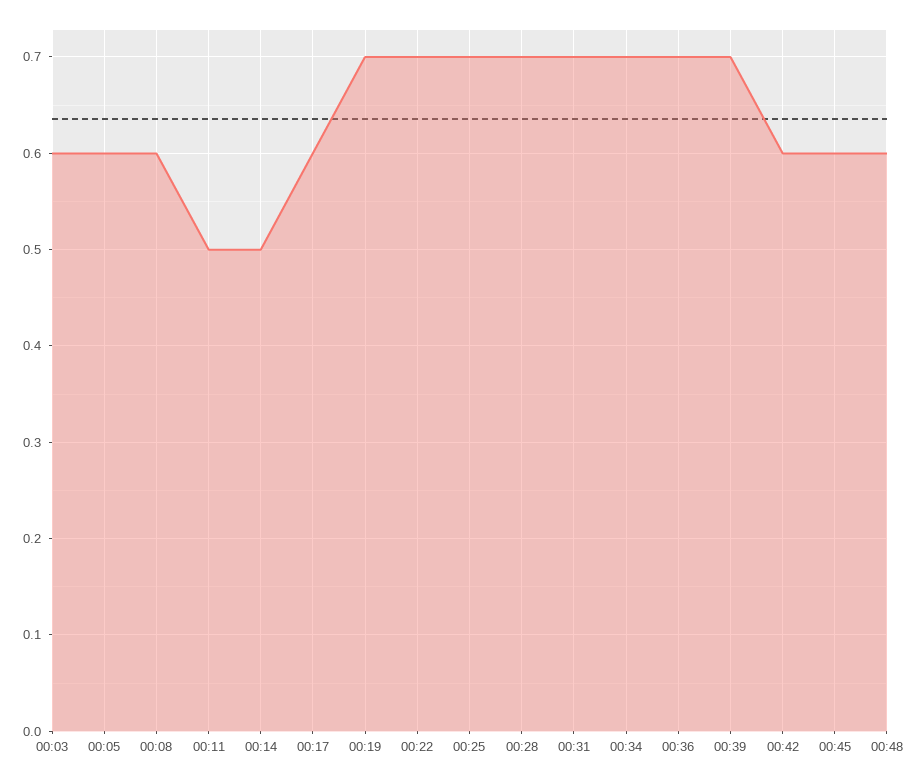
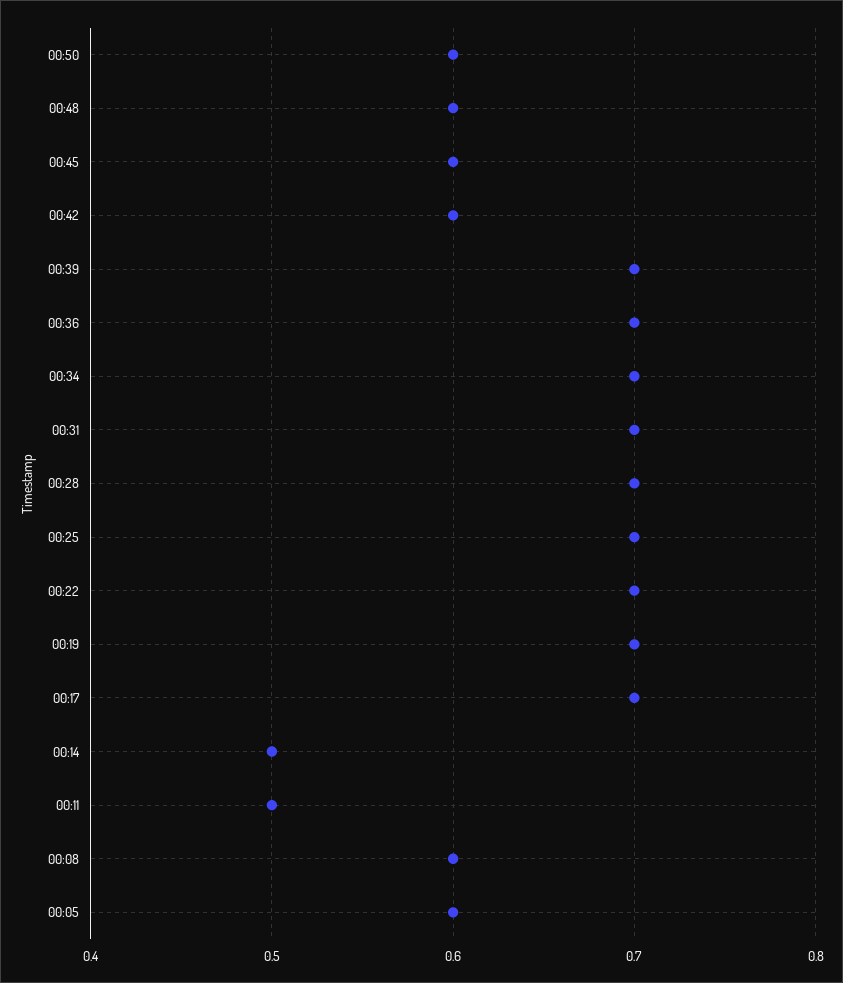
00:03: 0.6 -> none
00:17: 0.6 -> 0.7
00:50: none -> 0.6

